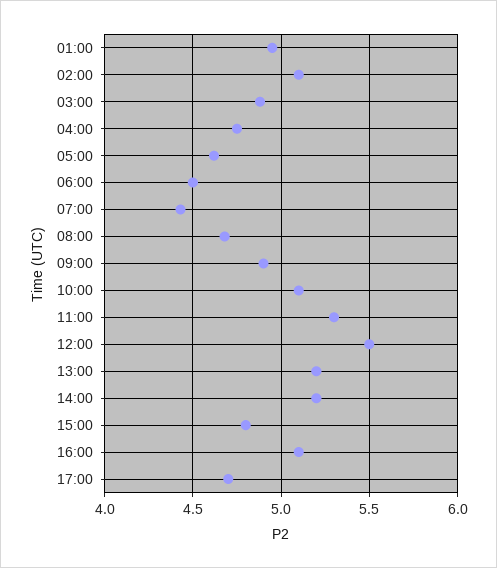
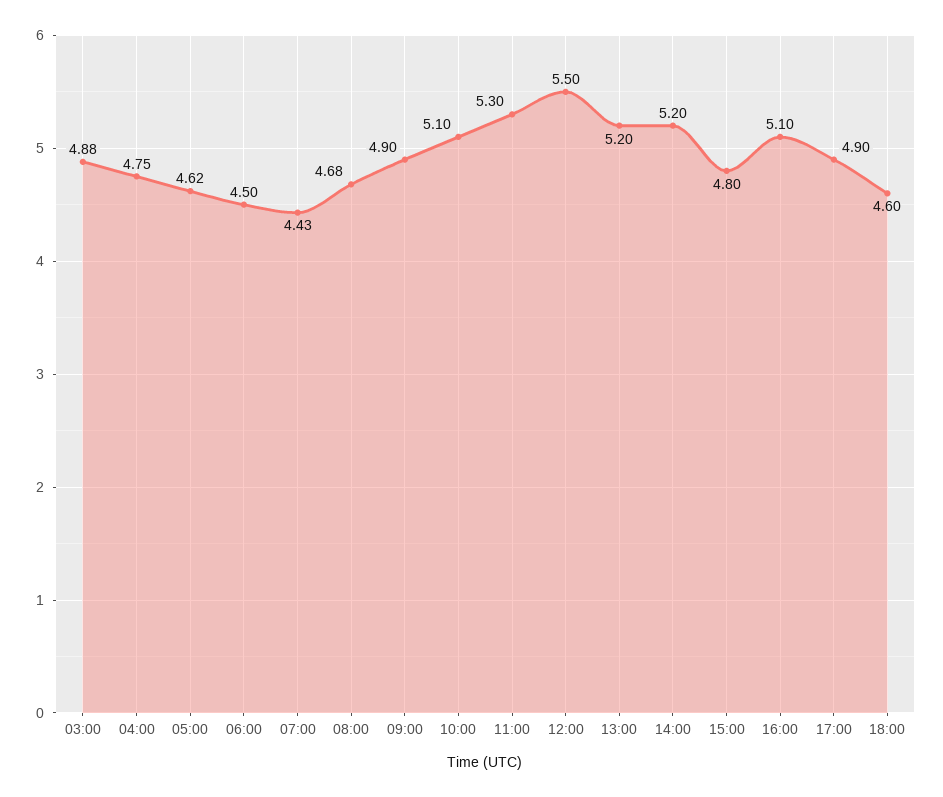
01:00: 4.95 -> none
02:00: 5.1 -> none
17:00: 4.7 -> 4.9
18:00: none -> 4.6

